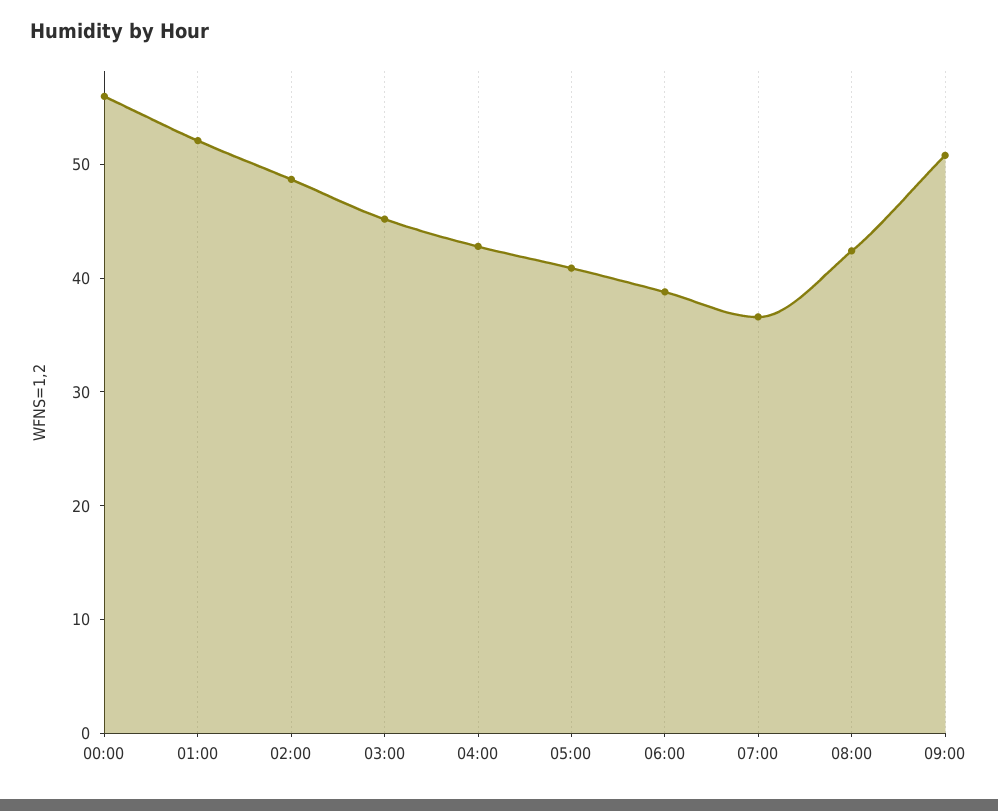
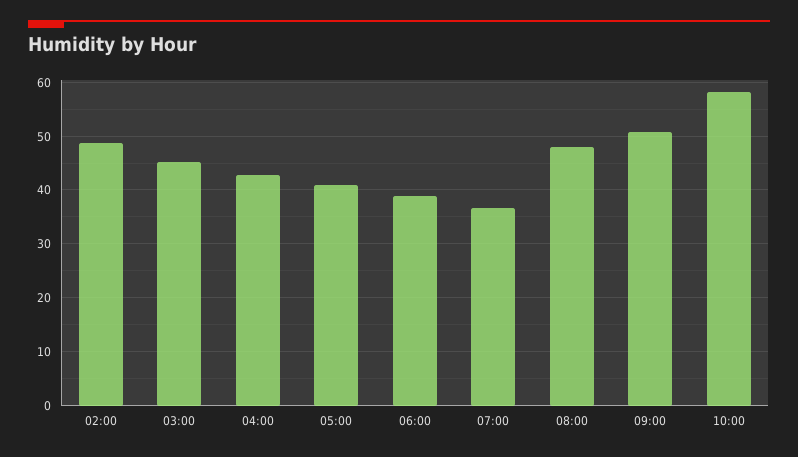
00:00: 56 -> none
01:00: 52 -> none
08:00: 42 -> 48
10:00: none -> 58

